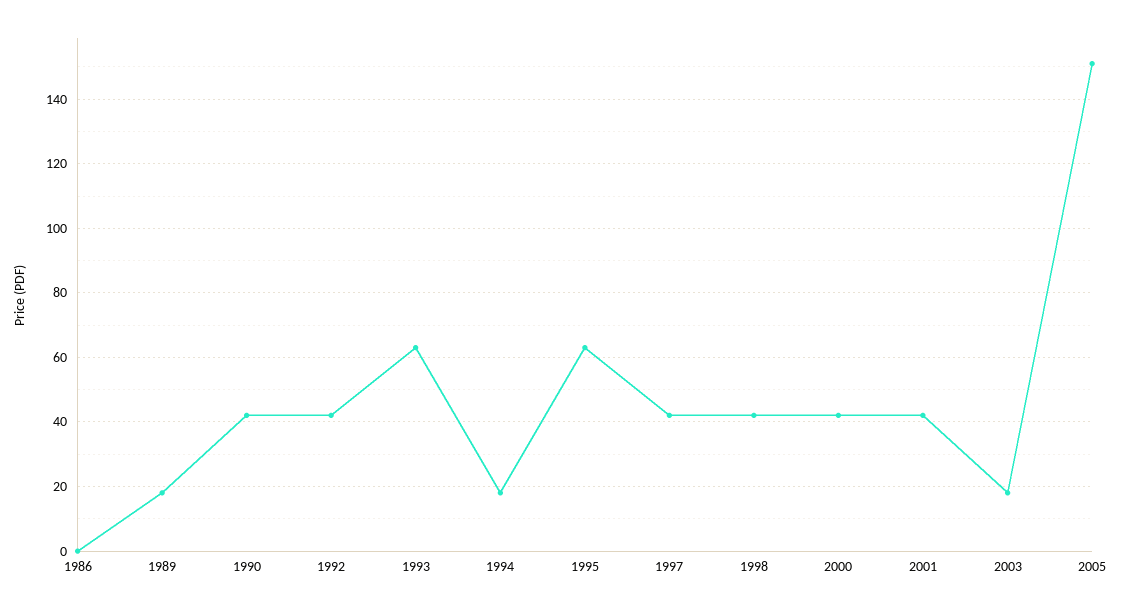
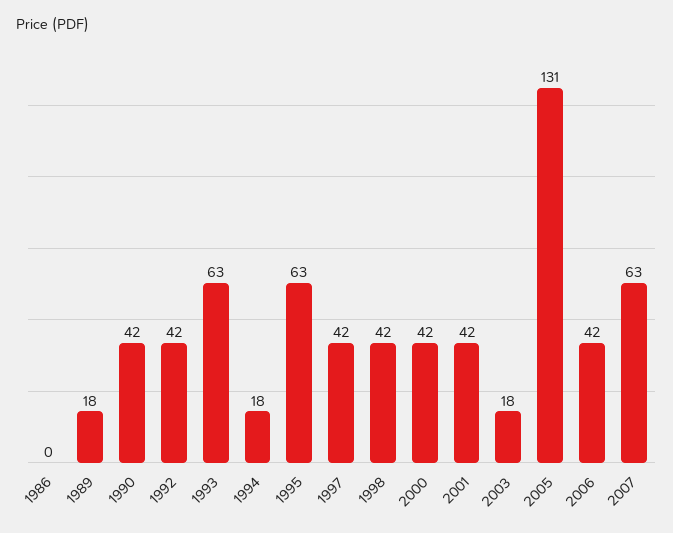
2005: 150 -> 131
2006: none -> 42
2007: none -> 63

